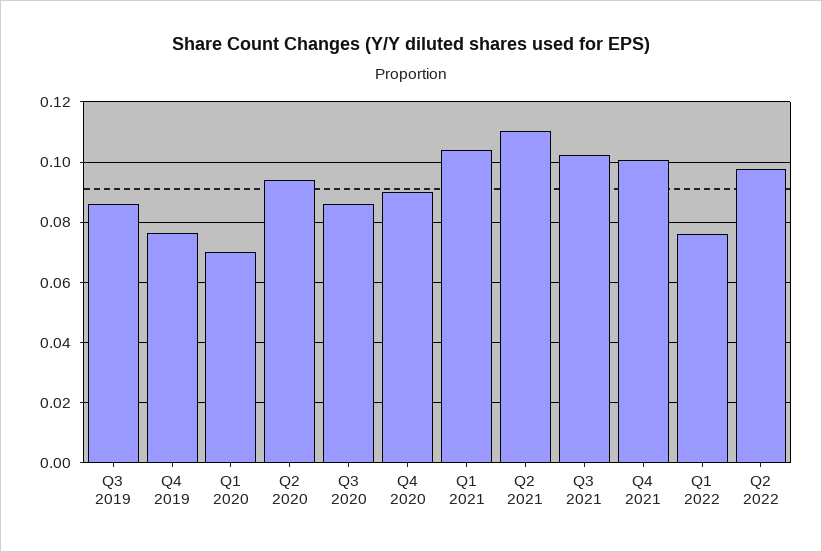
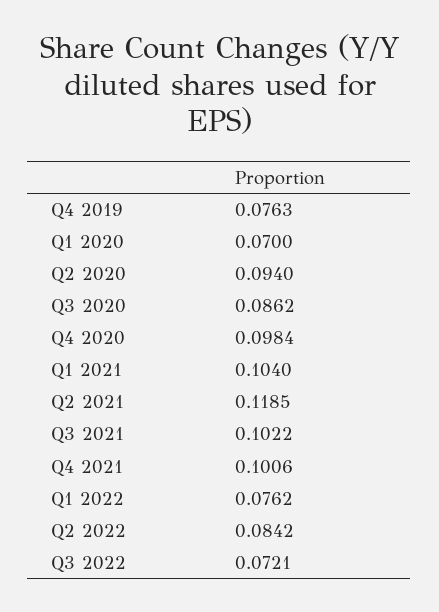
Q3 2019: 0.086 -> none
Q4 2020: 0.09 -> 0.0984
Q2 2021: 0.11 -> 0.1185
Q2 2022: 0.098 -> 0.0842
Q3 2022: none -> 0.0721

